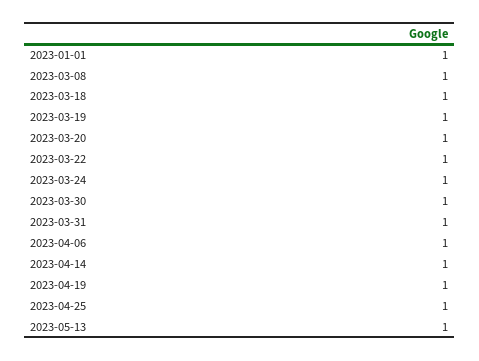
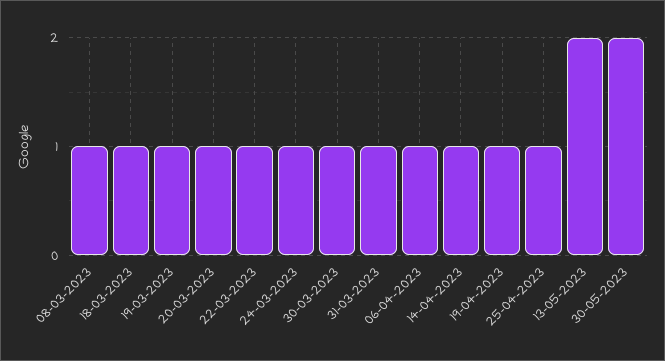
2023-01-01: 1 -> none
2023-05-13: 1 -> 2
30-05-2023: none -> 2

